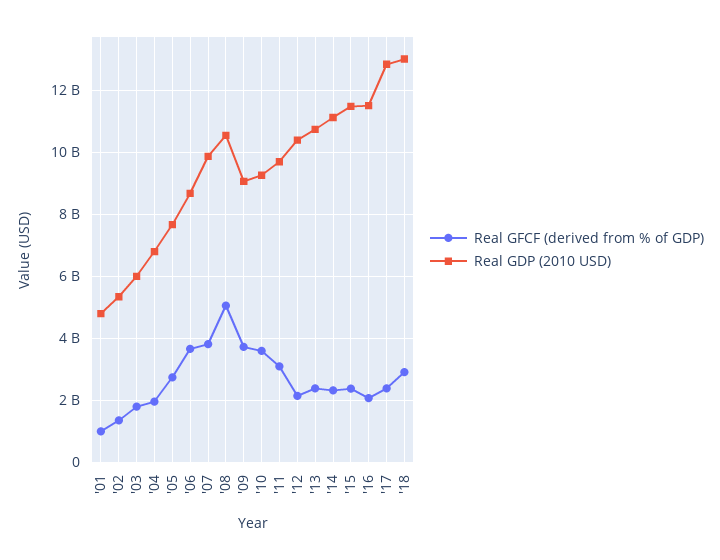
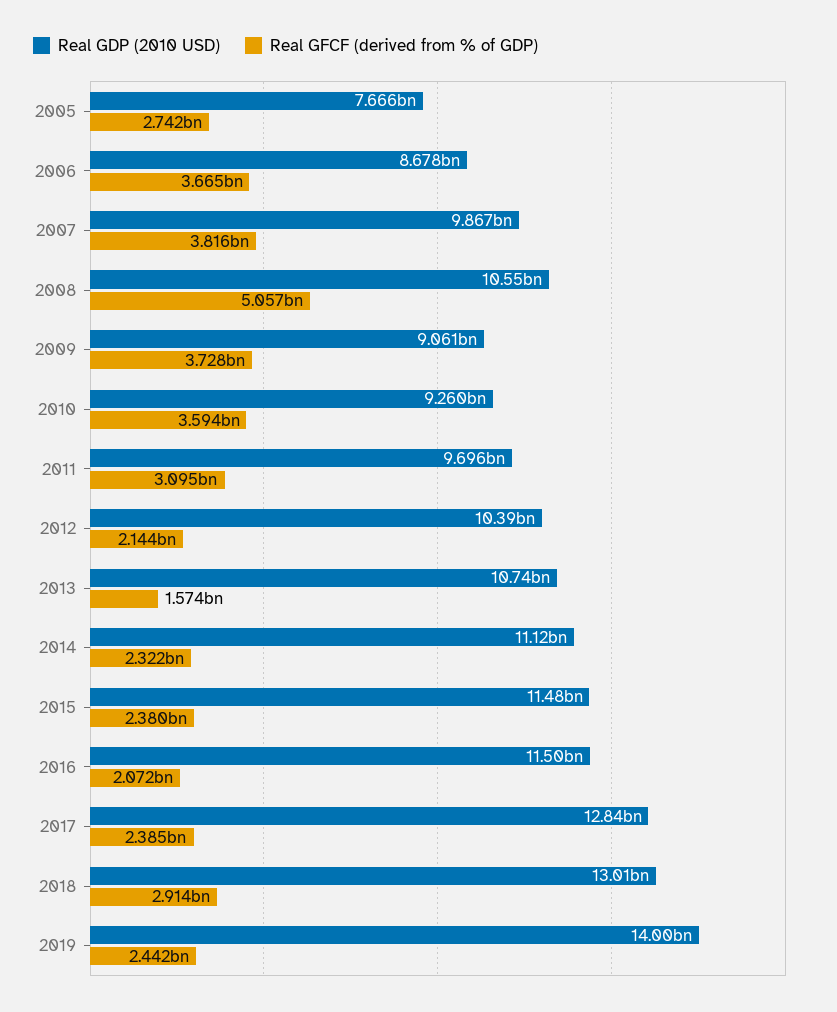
Real GFCF (derived from % of GDP), '01: 1000000000 -> none
Real GDP (2010 USD), '01: 4800000000 -> none
Real GFCF (derived from % of GDP), '02: 1400000000 -> none
Real GDP (2010 USD), '02: 5400000000 -> none
Real GFCF (derived from % of GDP), '03: 1800000000 -> none
Real GDP (2010 USD), '03: 6000000000 -> none
Real GFCF (derived from % of GDP), '04: 2000000000 -> none
Real GDP (2010 USD), '04: 6800000000 -> none
Real GFCF (derived from % of GDP), '13: 2400000000 -> 1574000000
Real GDP (2010 USD), 2019: none -> 14000000000
Real GFCF (derived from % of GDP), 2019: none -> 2442000000

